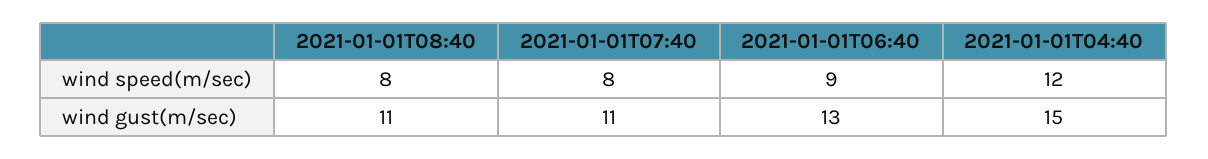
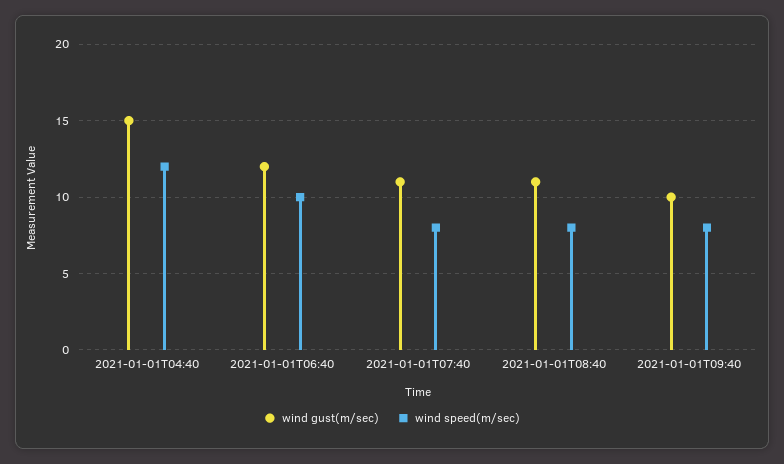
wind speed(m/sec), 2021-01-01T06:40: 9 -> 10
wind gust(m/sec), 2021-01-01T06:40: 13 -> 12
wind gust(m/sec), 2021-01-01T09:40: none -> 10
wind speed(m/sec), 2021-01-01T09:40: none -> 8

